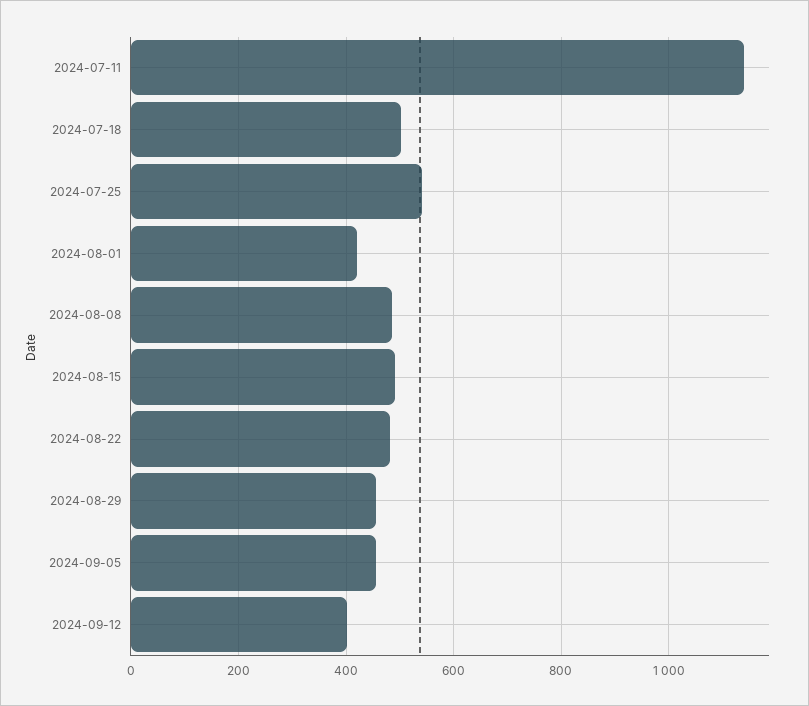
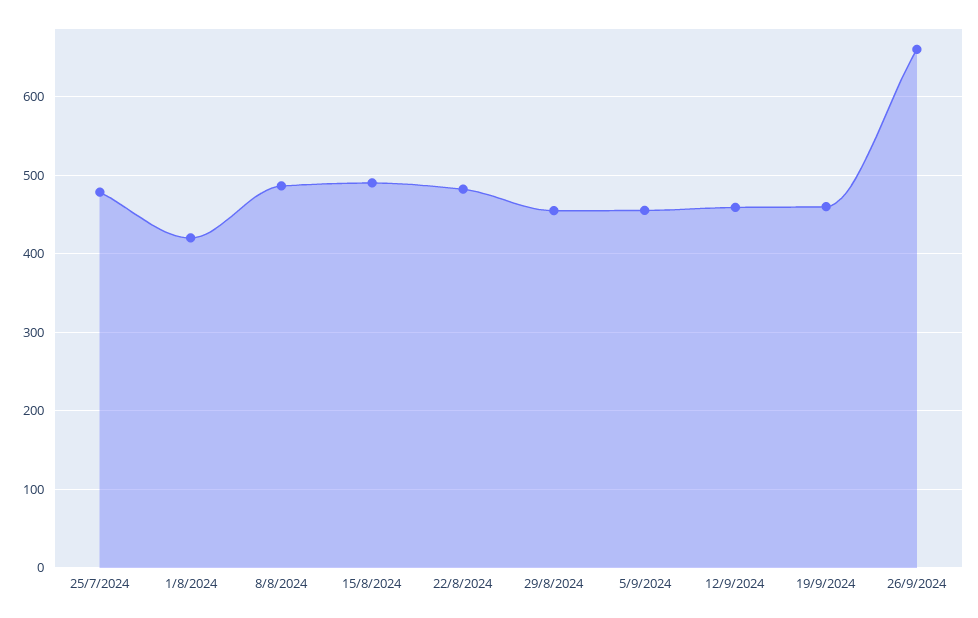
2024-07-11: 1140 -> none
2024-07-18: 500 -> none
2024-07-25: 540 -> 480
2024-09-12: 400 -> 460
19/9/2024: none -> 460
26/9/2024: none -> 660

